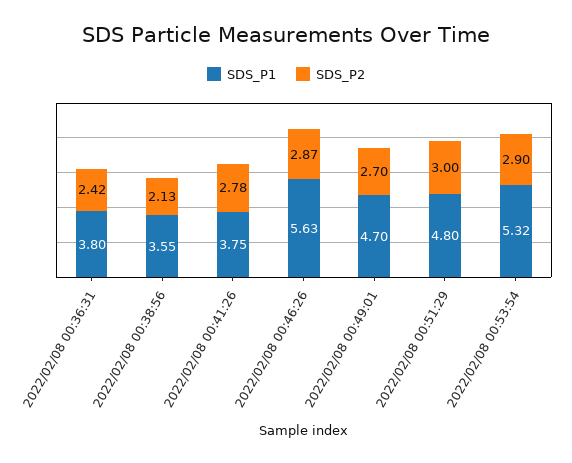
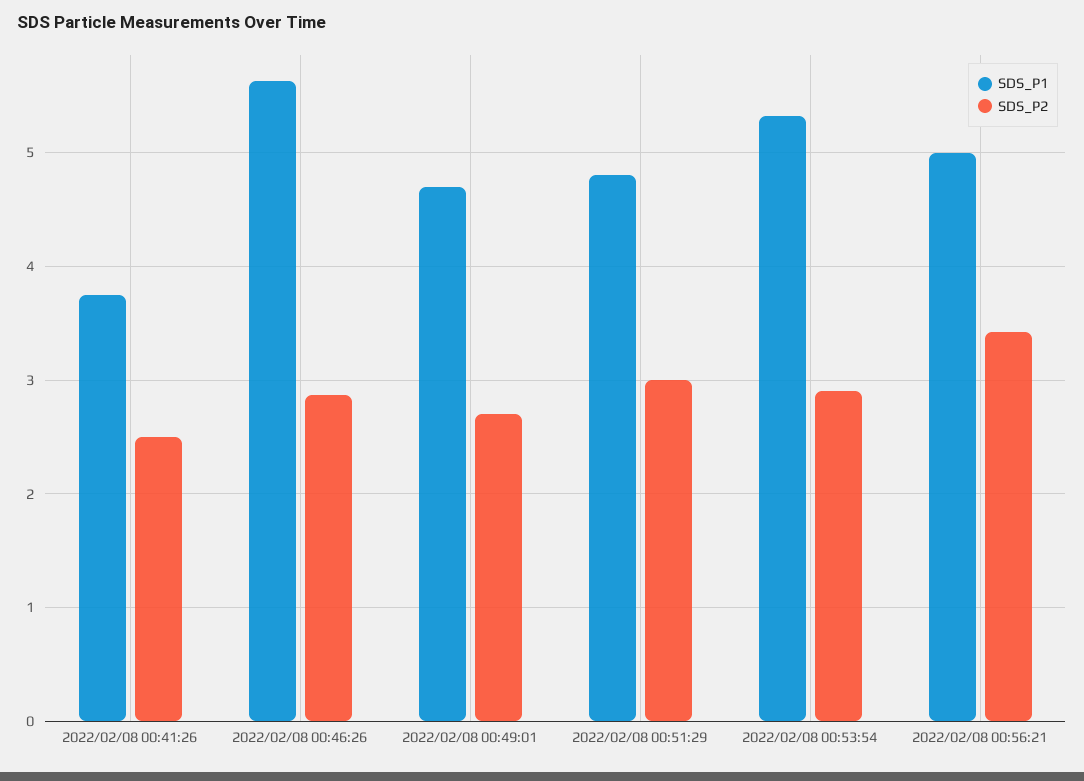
SDS_P1, 2022/02/08 00:36:31: 3.8 -> none
SDS_P2, 2022/02/08 00:36:31: 2.42 -> none
SDS_P1, 2022/02/08 00:38:56: 3.55 -> none
SDS_P2, 2022/02/08 00:38:56: 2.13 -> none
SDS_P2, 2022/02/08 00:41:26: 2.78 -> 2.5
SDS_P1, 2022/02/08 00:56:21: none -> 5
SDS_P2, 2022/02/08 00:56:21: none -> 3.4

